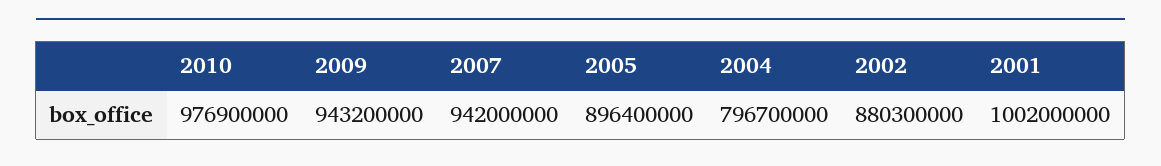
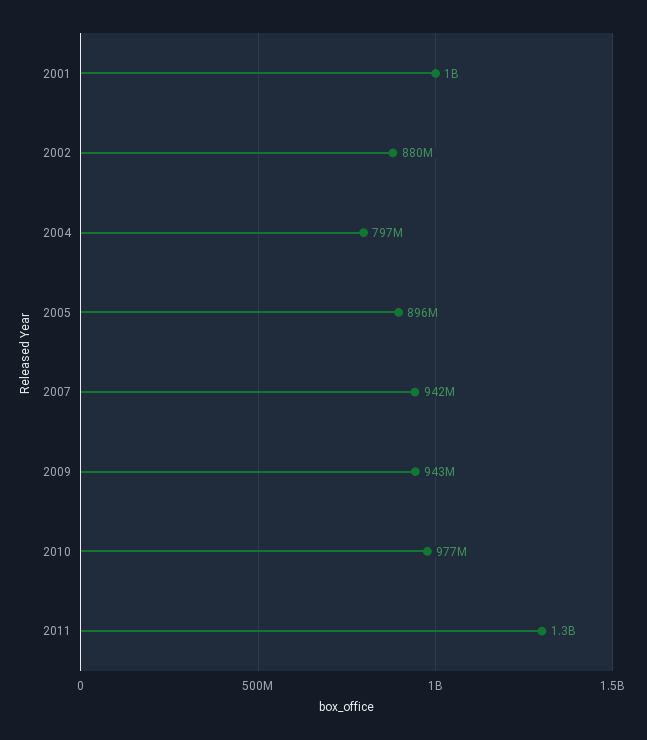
2011: none -> 1300000000

